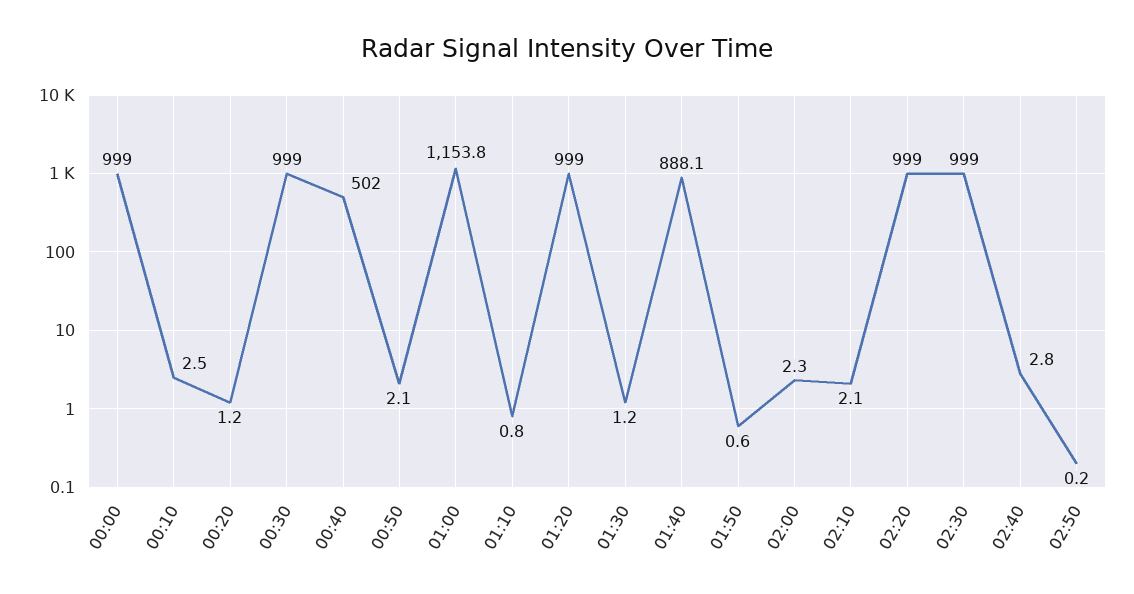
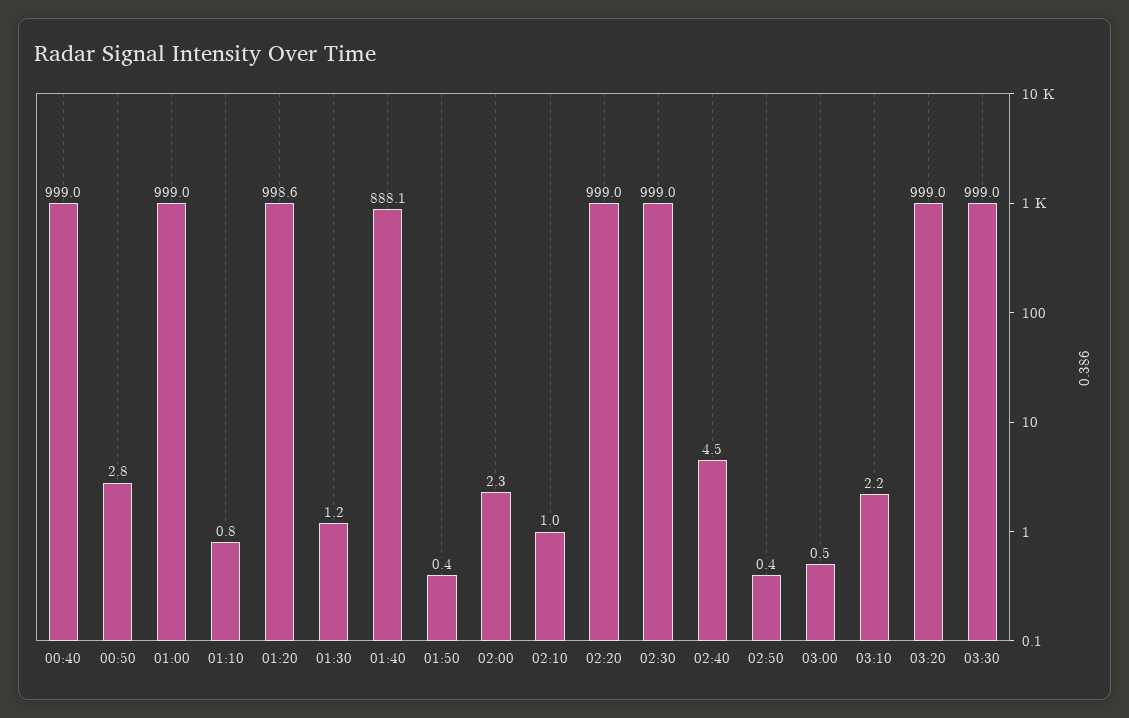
00:00: 999 -> none
00:10: 2.5 -> none
00:20: 1.2 -> none
00:30: 999 -> none
00:40: 502 -> 999
00:50: 2.1 -> 2.8
01:00: 1153.8 -> 999
01:20: 999 -> 998.6
01:50: 0.6 -> 0.4
02:10: 2.1 -> 1
02:40: 2.8 -> 4.5
02:50: 0.2 -> 0.4
03:00: none -> 0.5
03:10: none -> 2.2
03:20: none -> 999
03:30: none -> 999

